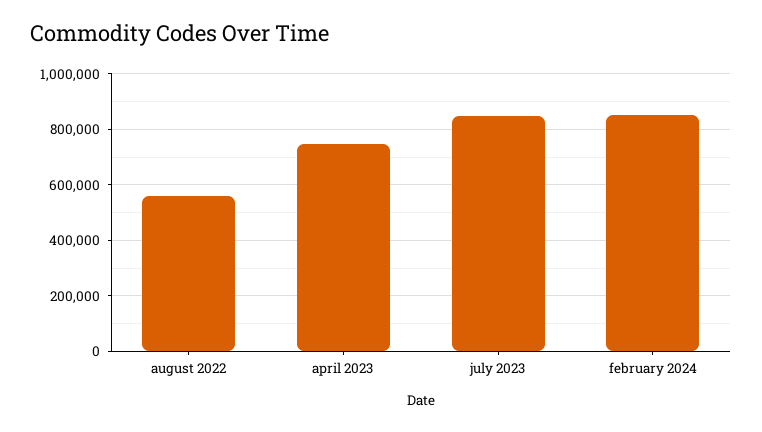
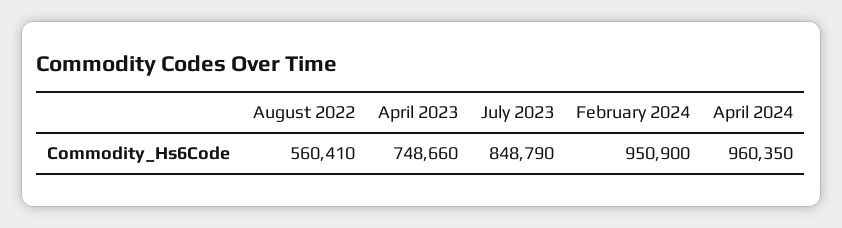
february 2024: 850000 -> 950900
April 2024: none -> 960350

